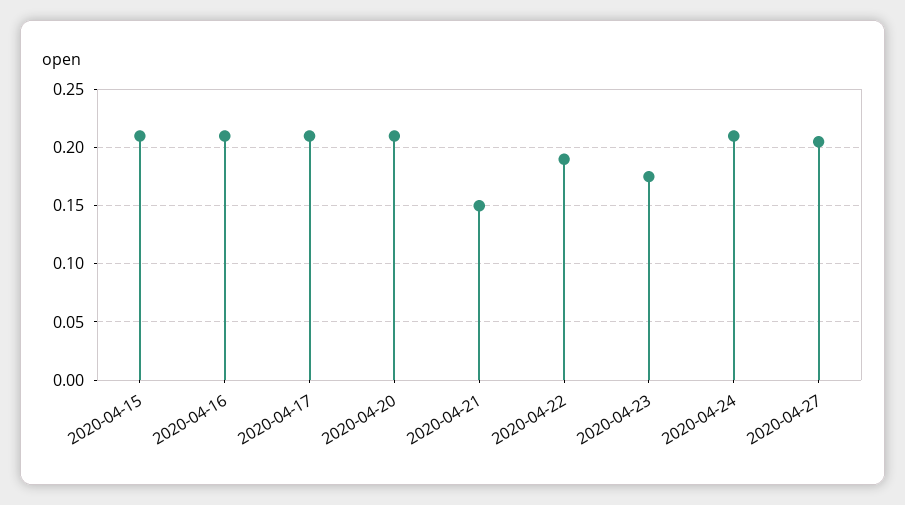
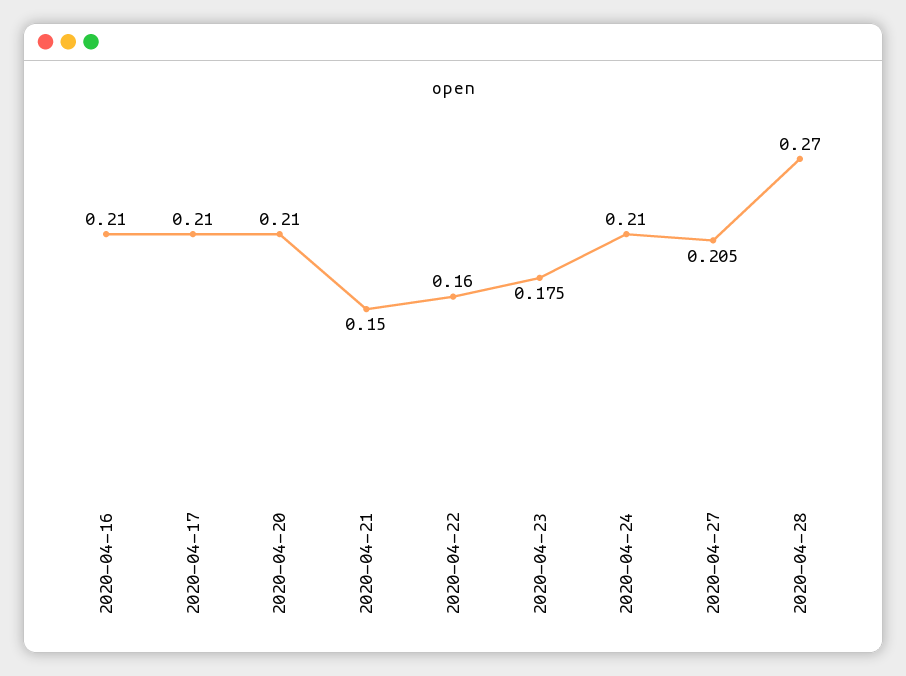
2020-04-15: 0.21 -> none
2020-04-22: 0.19 -> 0.16
2020-04-28: none -> 0.27

